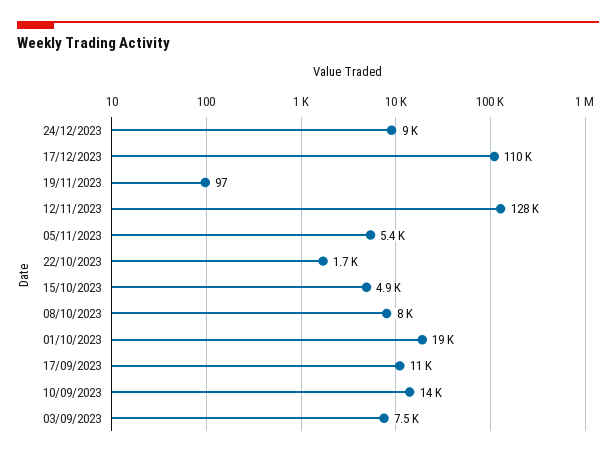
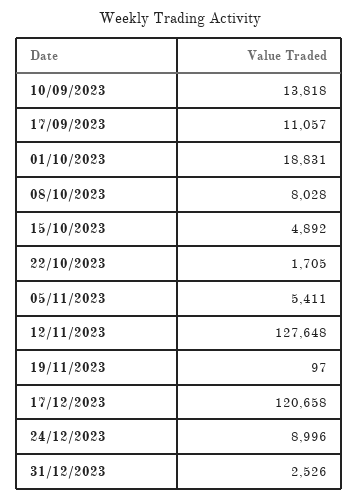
17/12/2023: 110000 -> 120658
03/09/2023: 7500 -> none
31/12/2023: none -> 2526

